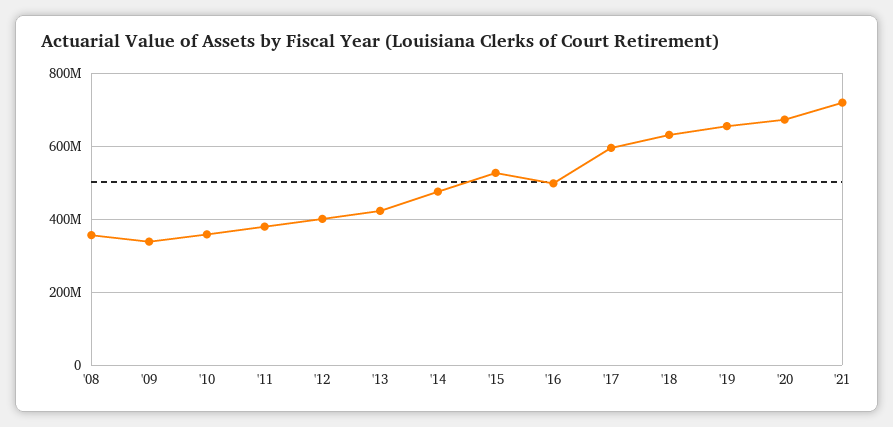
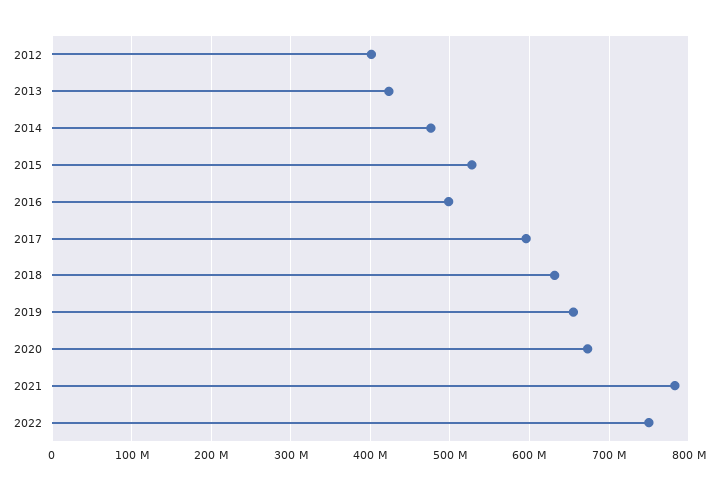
'08: 360000000 -> none
'09: 340000000 -> none
'10: 360000000 -> none
'11: 380000000 -> none
'21: 720000000 -> 780000000
2022: none -> 750000000

